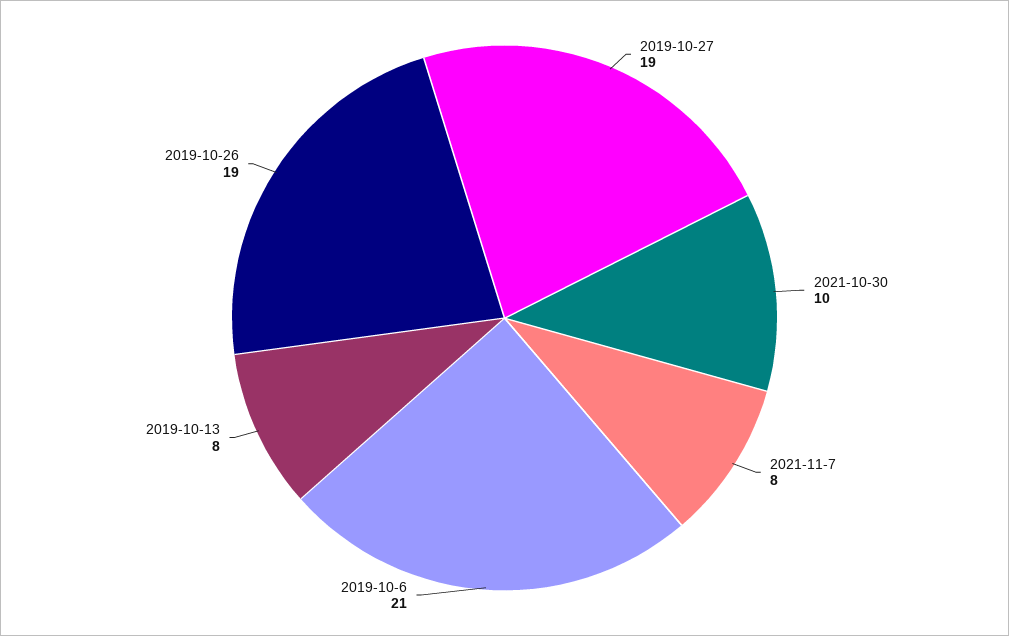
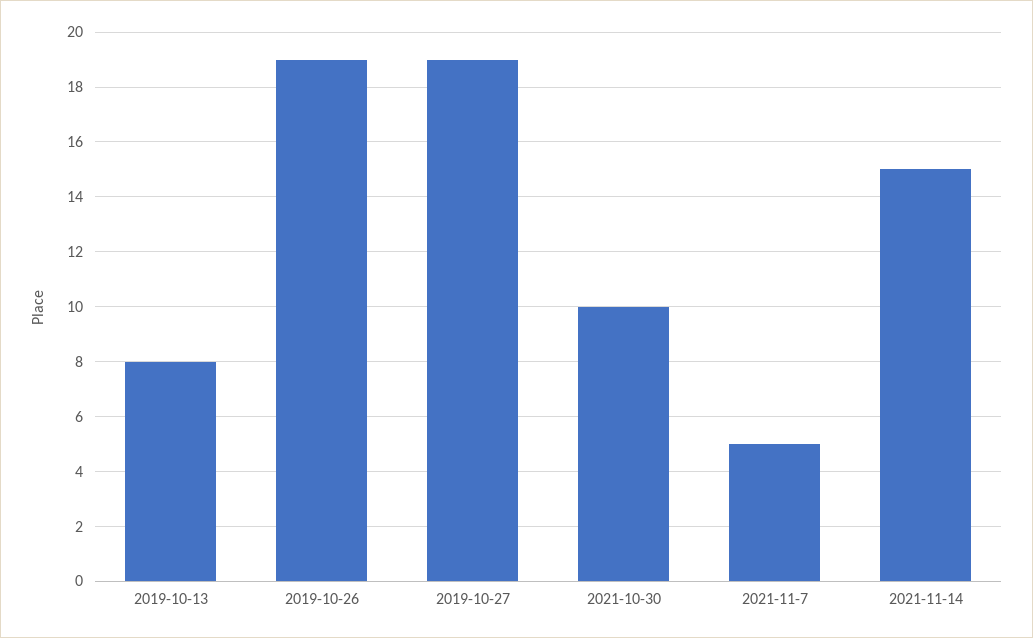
2021-11-7: 8 -> 5
2019-10-6: 21 -> none
2021-11-14: none -> 15

